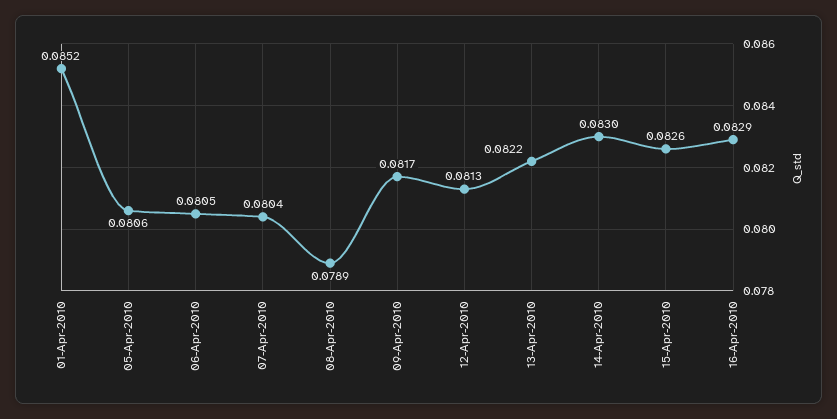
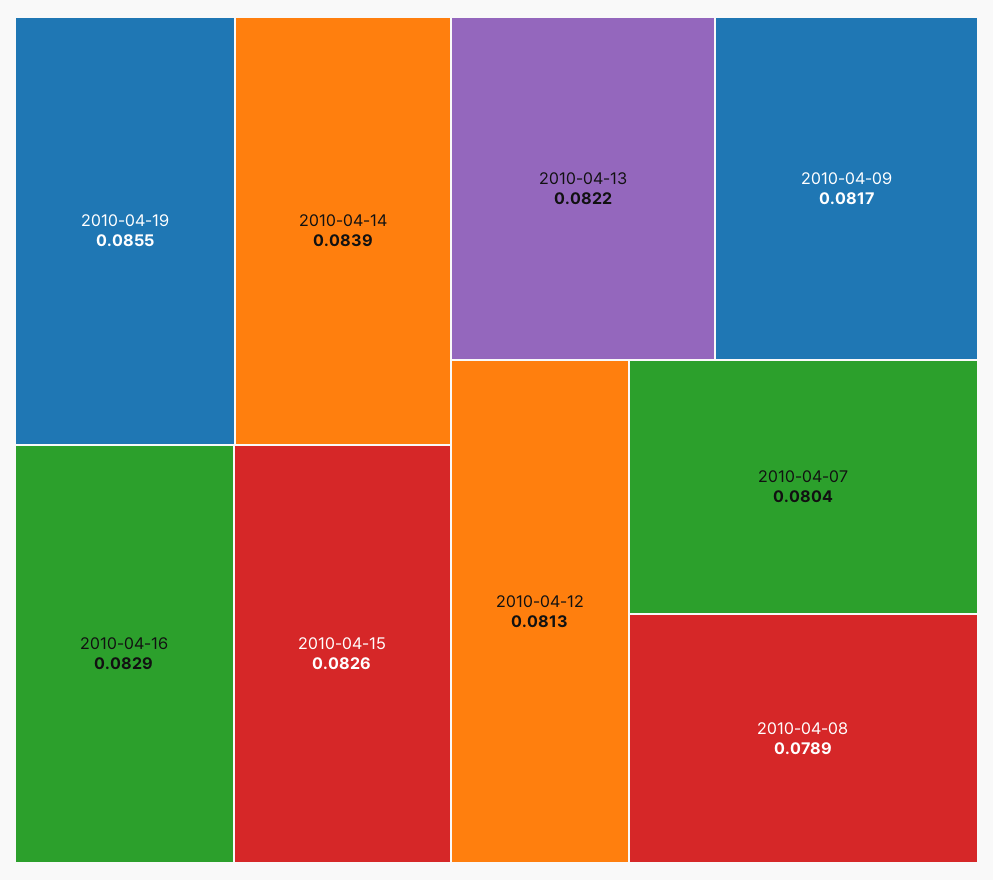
01-Apr-2010: 0.0852 -> none
05-Apr-2010: 0.0806 -> none
06-Apr-2010: 0.0805 -> none
14-Apr-2010: 0.083 -> 0.0839
2010-04-19: none -> 0.0855

